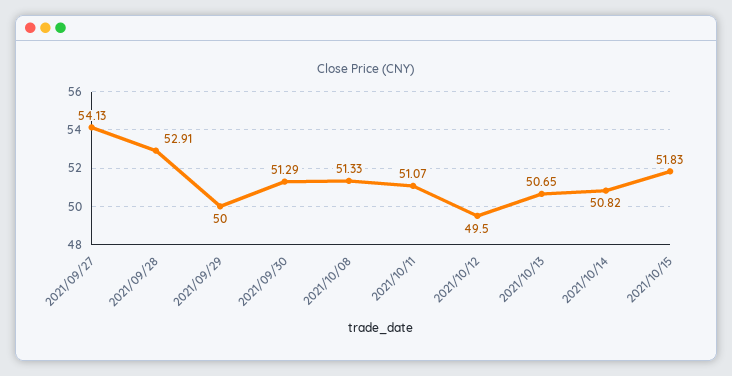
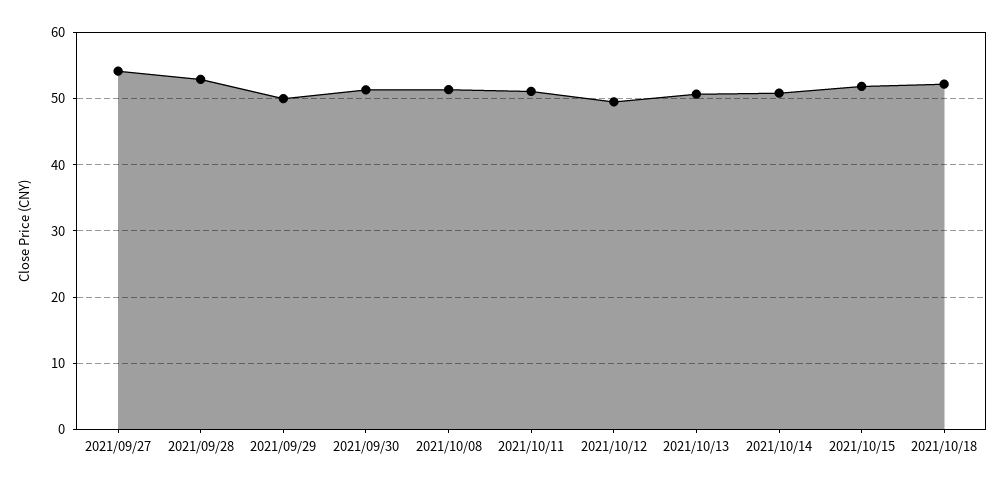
2021/10/18: none -> 52

